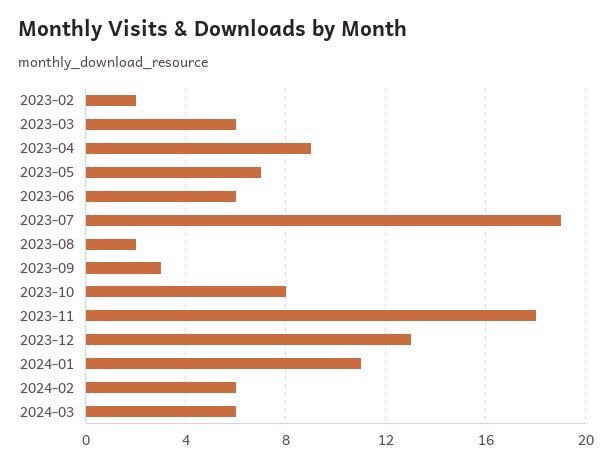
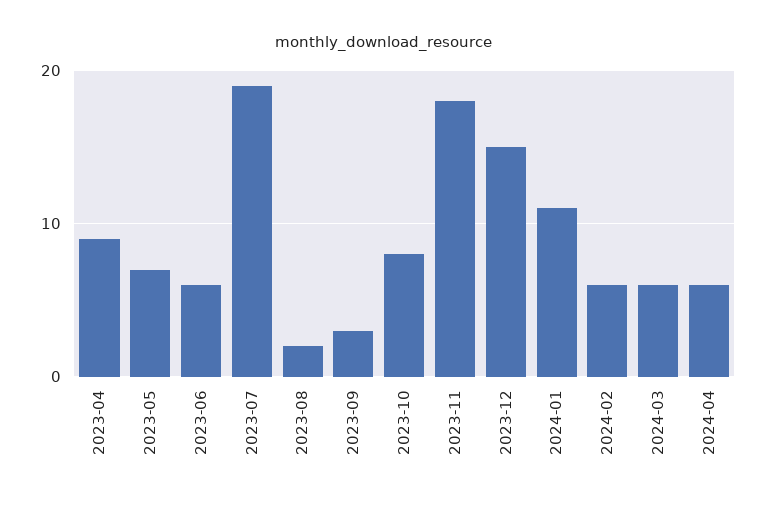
2023-02: 2 -> none
2023-03: 6 -> none
2023-12: 13 -> 15
2024-04: none -> 6

